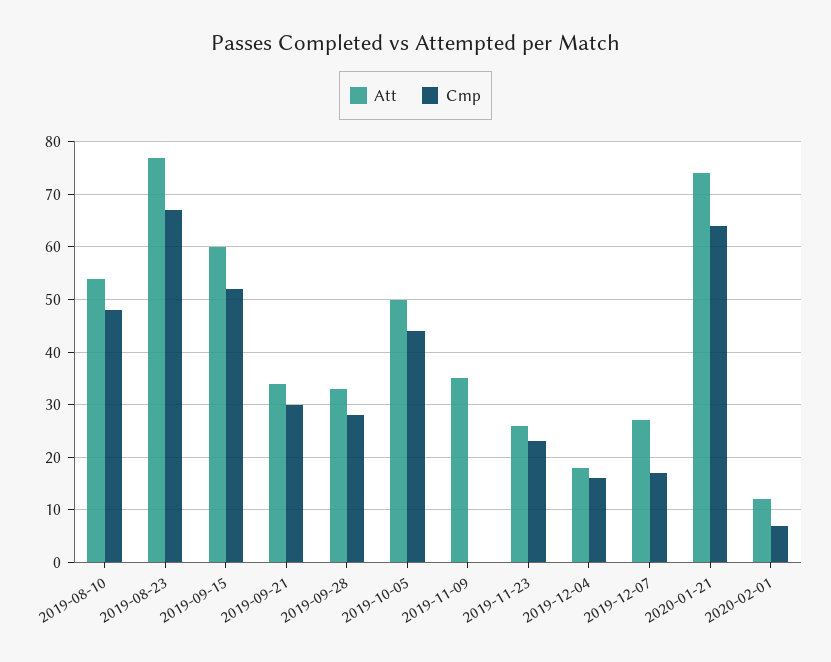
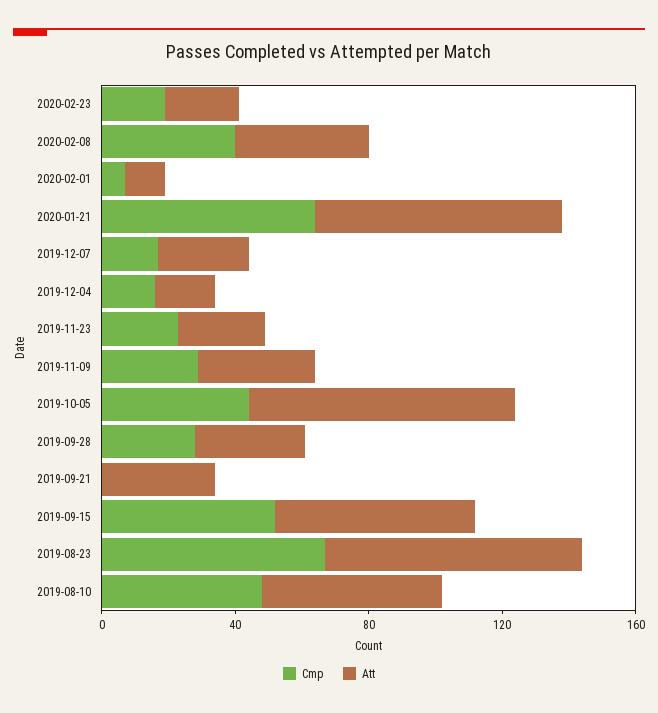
Cmp, 2019-09-21: 30 -> 0
Att, 2019-10-05: 50 -> 80
Cmp, 2019-11-09: 0 -> 30
Cmp, 2020-02-23: none -> 20
Att, 2020-02-23: none -> 20
Cmp, 2020-02-08: none -> 40
Att, 2020-02-08: none -> 40

